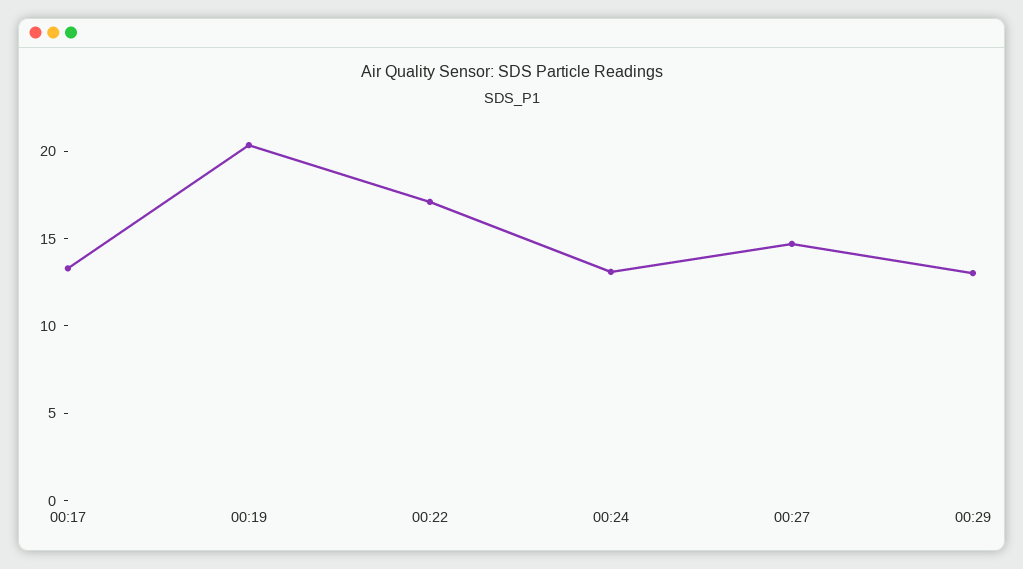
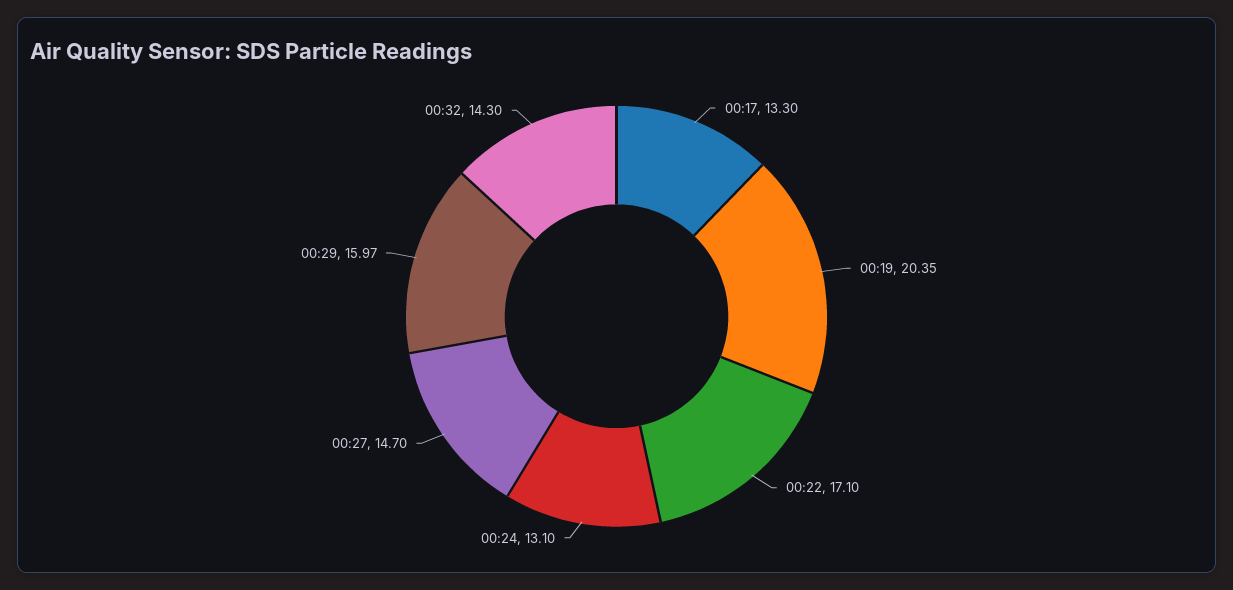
00:29: 13 -> 15.97
00:32: none -> 14.3

